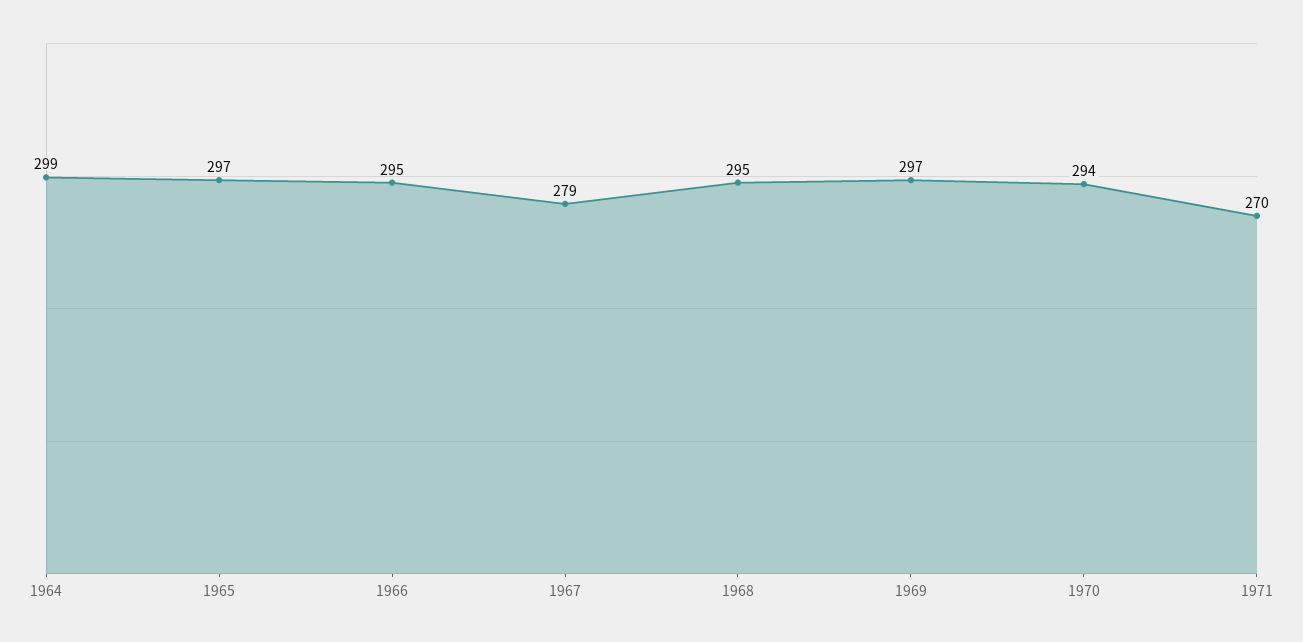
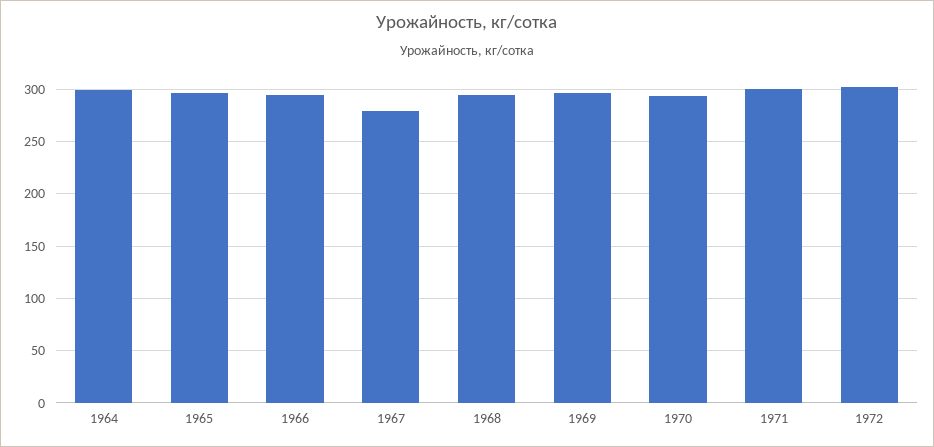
1971: 270 -> 300
1972: none -> 300

